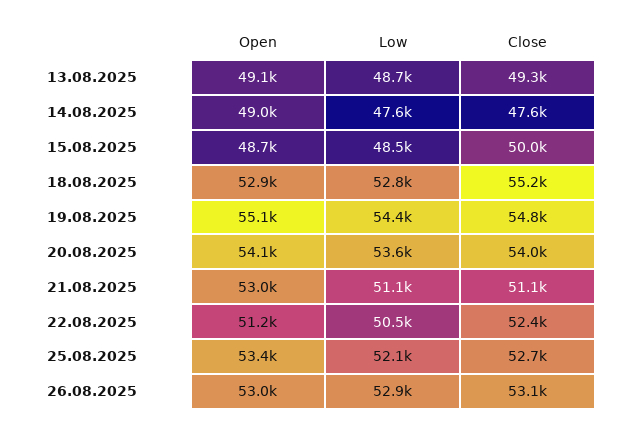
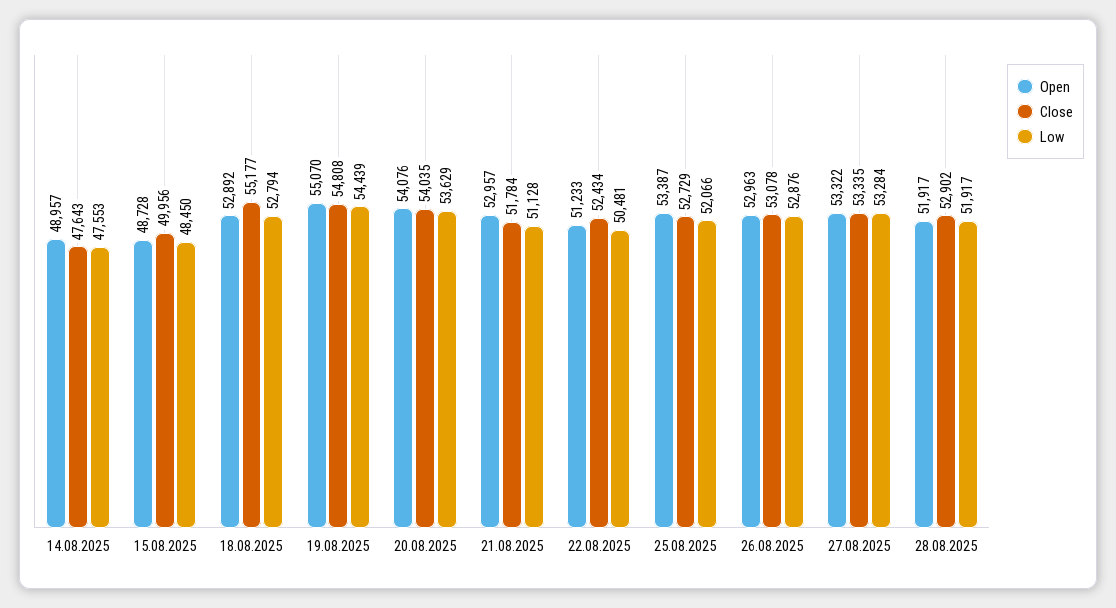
Open, 13.08.2025: 49100 -> none
Low, 13.08.2025: 48700 -> none
Close, 13.08.2025: 49300 -> none
Close, 21.08.2025: 51100 -> 51784
Open, 27.08.2025: none -> 53322
Close, 27.08.2025: none -> 53335
Low, 27.08.2025: none -> 53284
Open, 28.08.2025: none -> 51917
Close, 28.08.2025: none -> 52902
Low, 28.08.2025: none -> 51917

